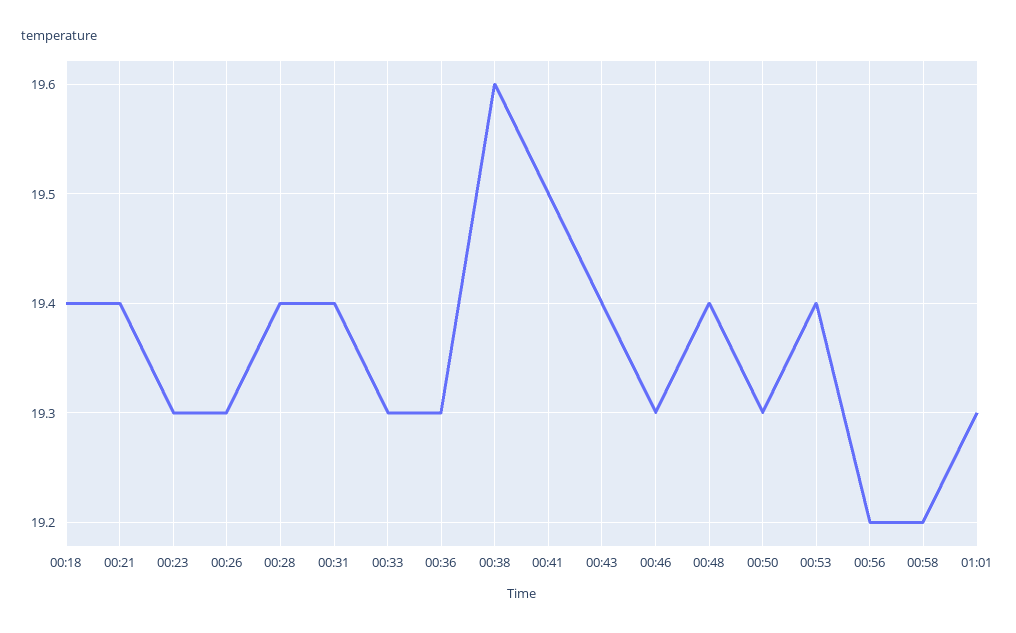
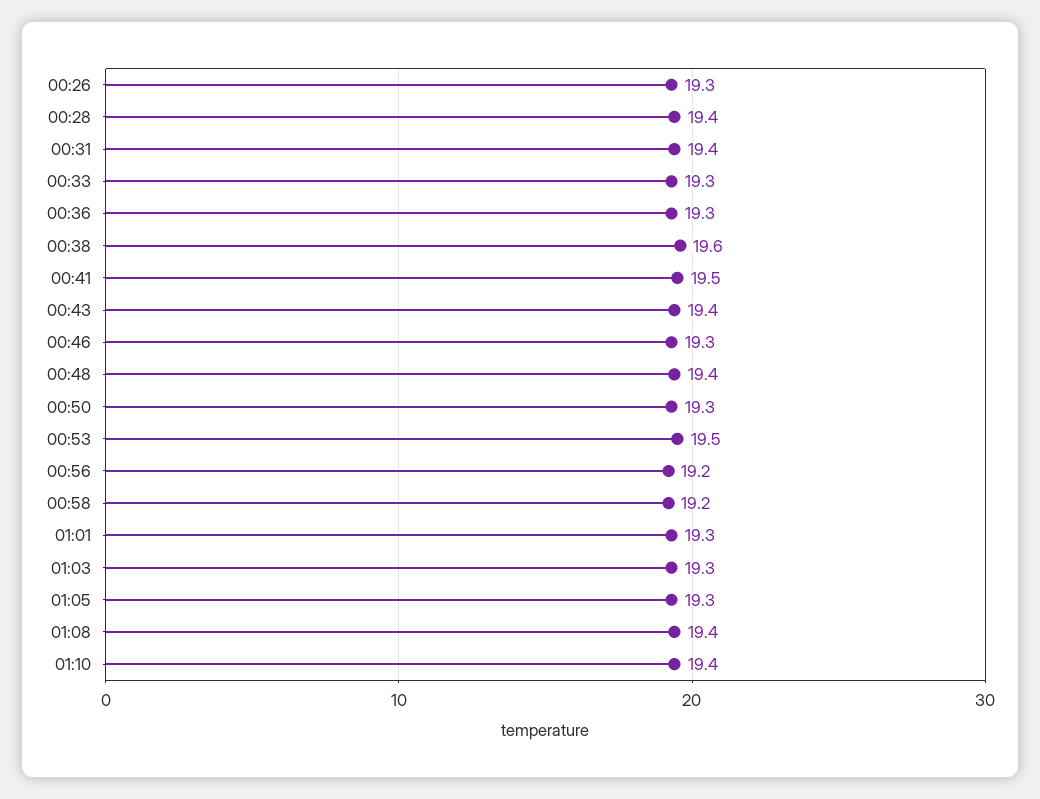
00:18: 19.4 -> none
00:21: 19.4 -> none
00:23: 19.3 -> none
00:53: 19.4 -> 19.5
01:03: none -> 19.3
01:05: none -> 19.3
01:08: none -> 19.4
01:10: none -> 19.4

